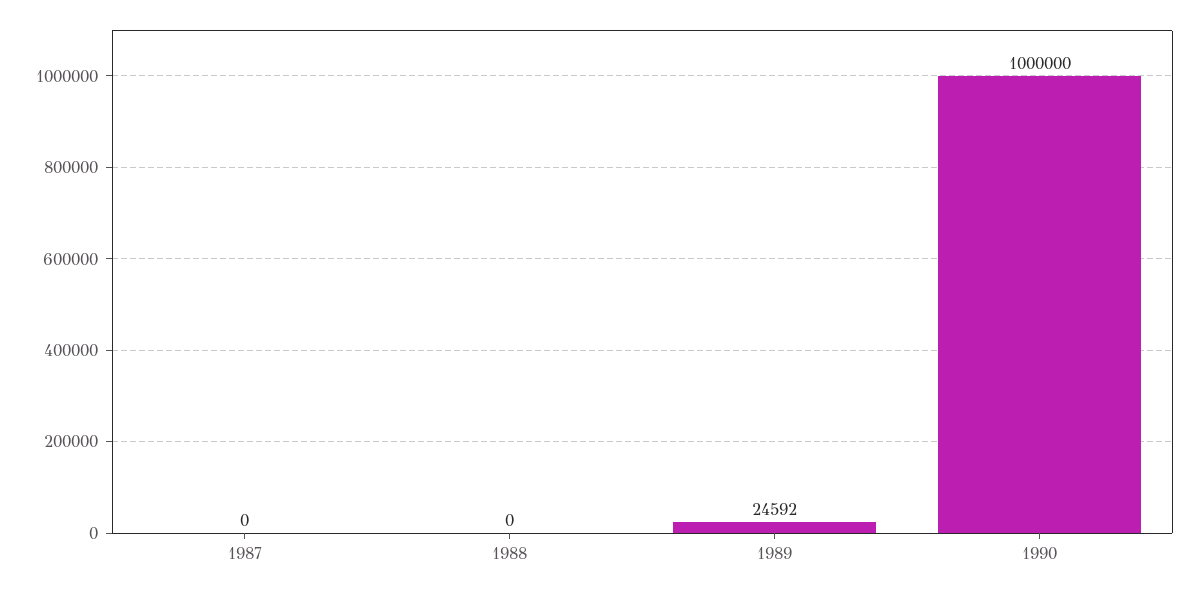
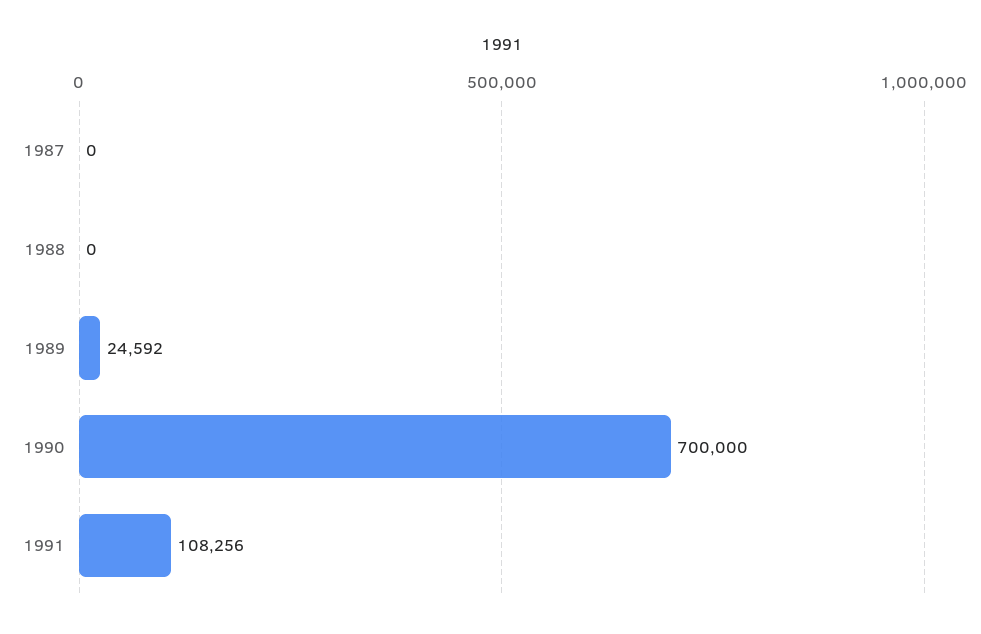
1990: 1000000 -> 700000
1991: none -> 108256

